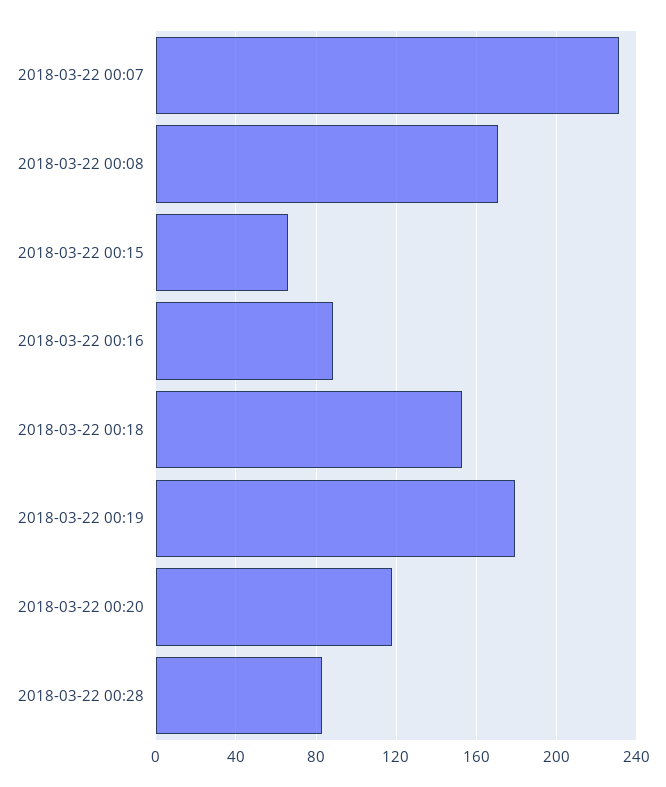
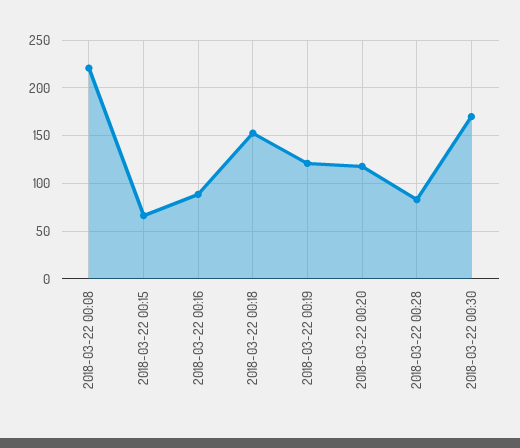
2018-03-22 00:07: 230 -> none
2018-03-22 00:08: 170 -> 220
2018-03-22 00:19: 180 -> 120
2018-03-22 00:30: none -> 170

